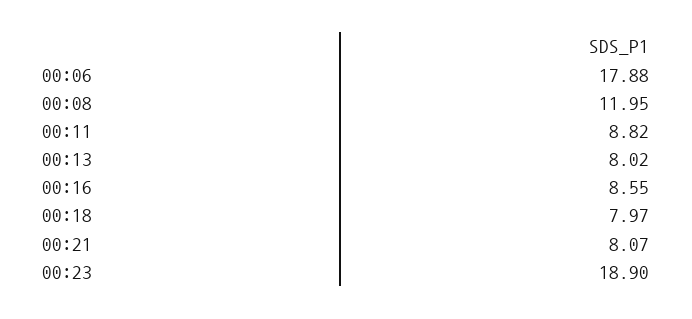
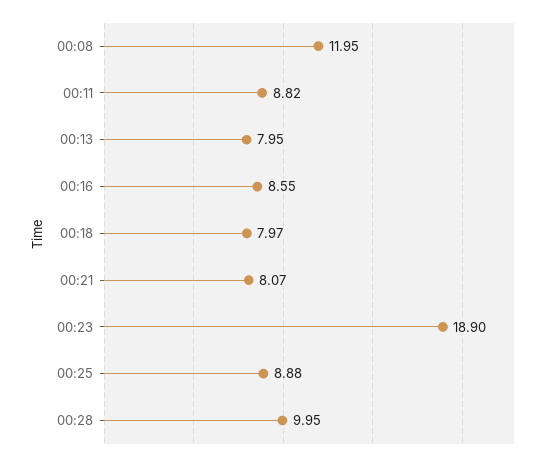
00:06: 17.88 -> none
00:13: 8.02 -> 7.95
00:25: none -> 8.88
00:28: none -> 9.95

